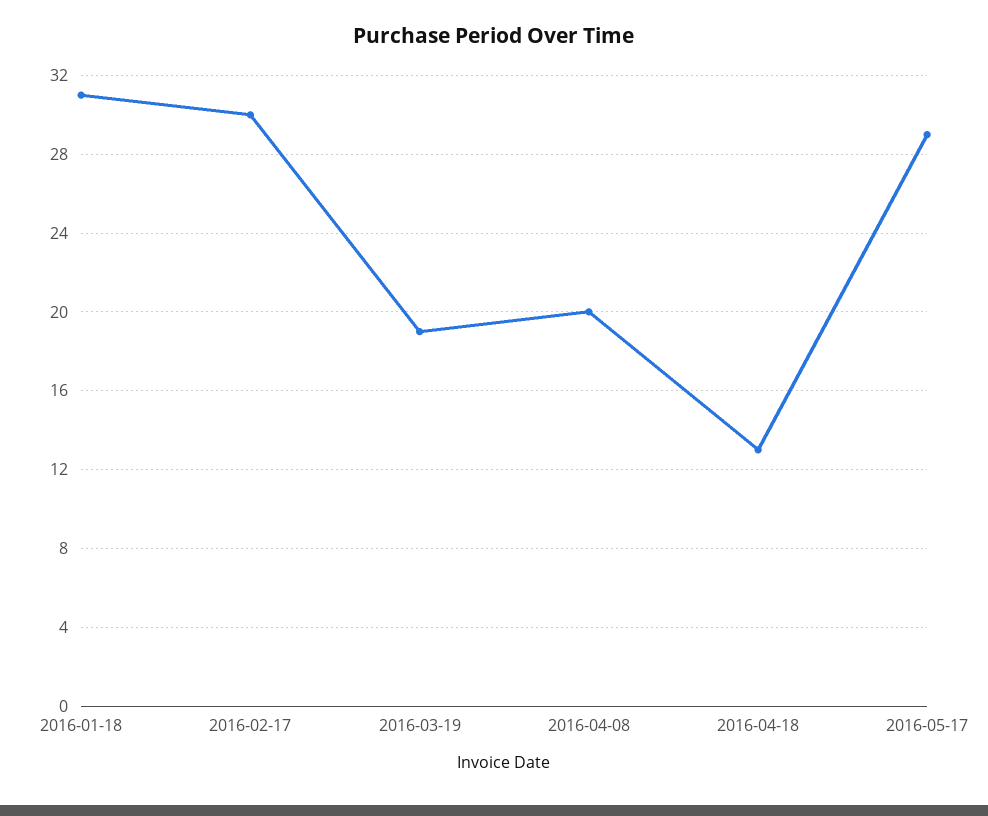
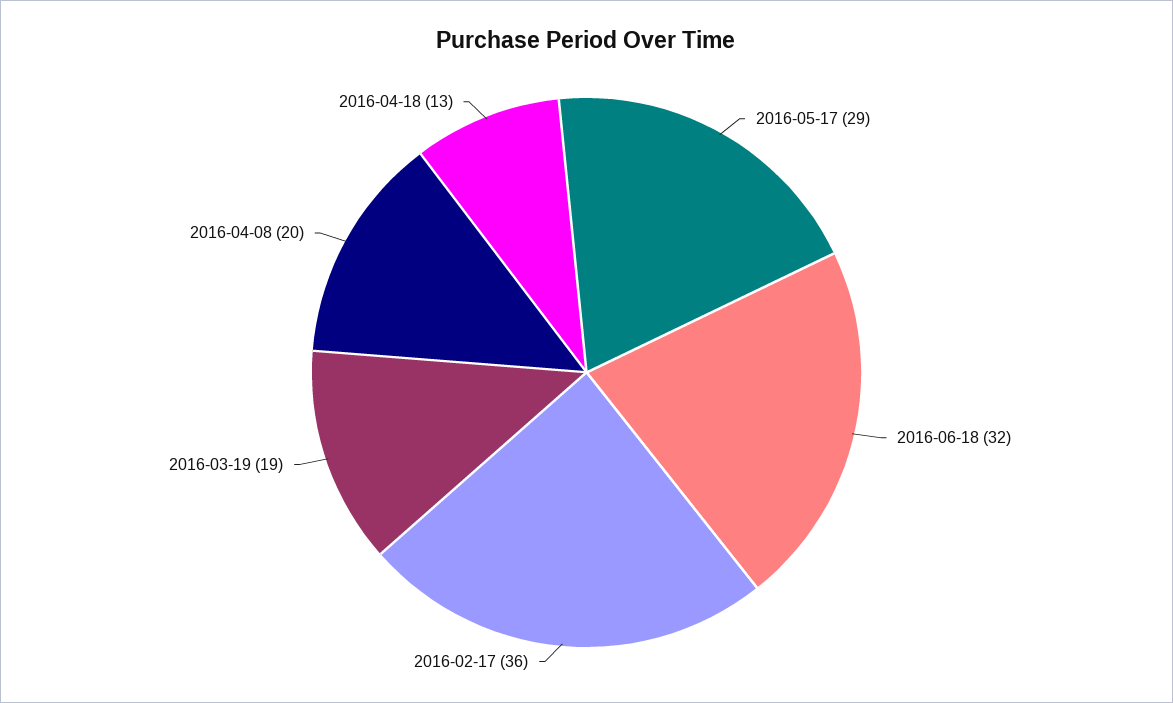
2016-01-18: 31 -> none
2016-02-17: 30 -> 36
2016-06-18: none -> 32

